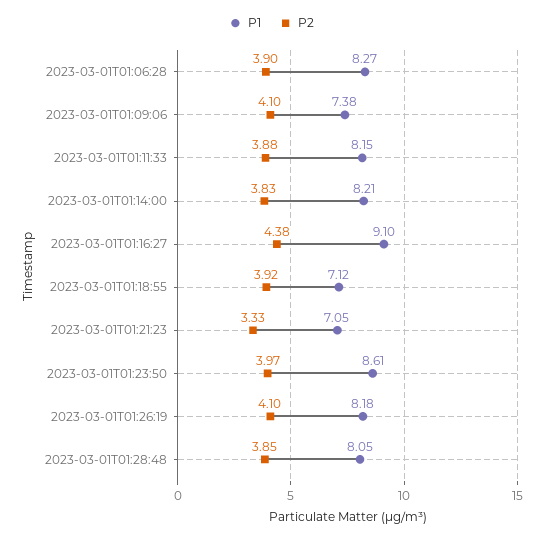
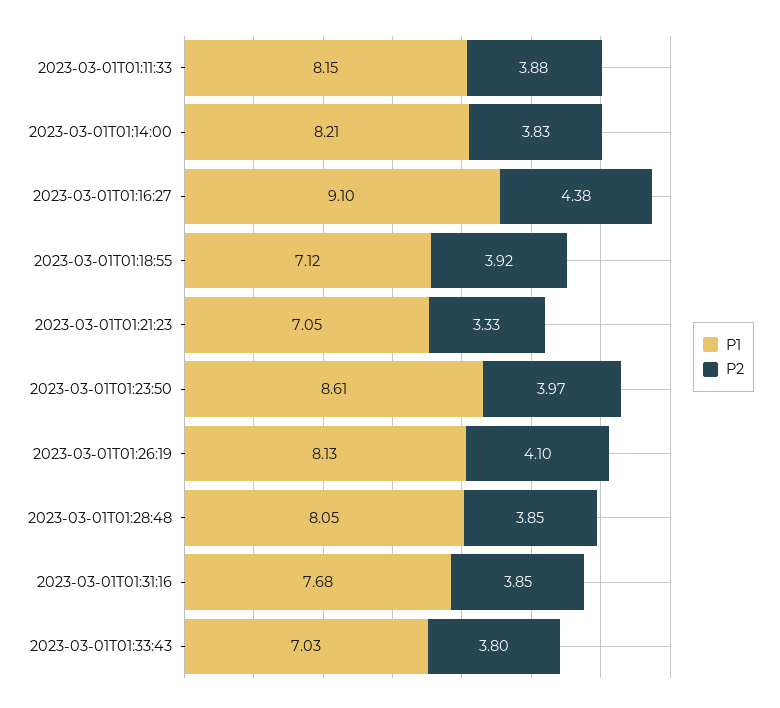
P1, 2023-03-01T01:06:28: 8.27 -> none
P2, 2023-03-01T01:06:28: 3.9 -> none
P1, 2023-03-01T01:09:06: 7.38 -> none
P2, 2023-03-01T01:09:06: 4.1 -> none
P1, 2023-03-01T01:26:19: 8.18 -> 8.13
P1, 2023-03-01T01:31:16: none -> 7.68
P2, 2023-03-01T01:31:16: none -> 3.85
P1, 2023-03-01T01:33:43: none -> 7.03
P2, 2023-03-01T01:33:43: none -> 3.8

